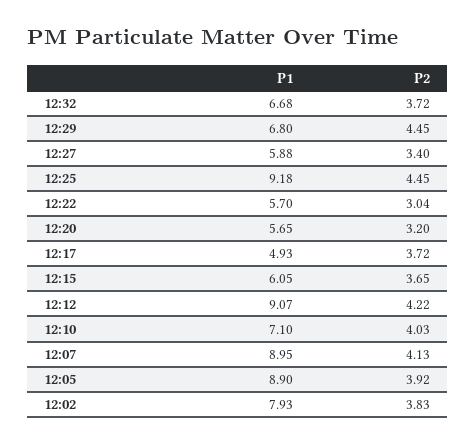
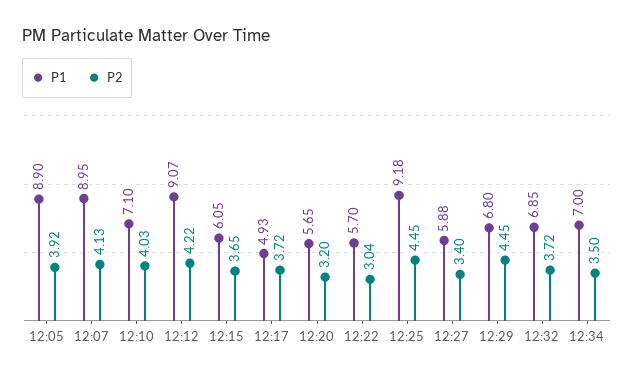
P1, 12:32: 6.68 -> 6.85
P1, 12:02: 7.93 -> none
P2, 12:02: 3.83 -> none
P1, 12:34: none -> 7
P2, 12:34: none -> 3.5

